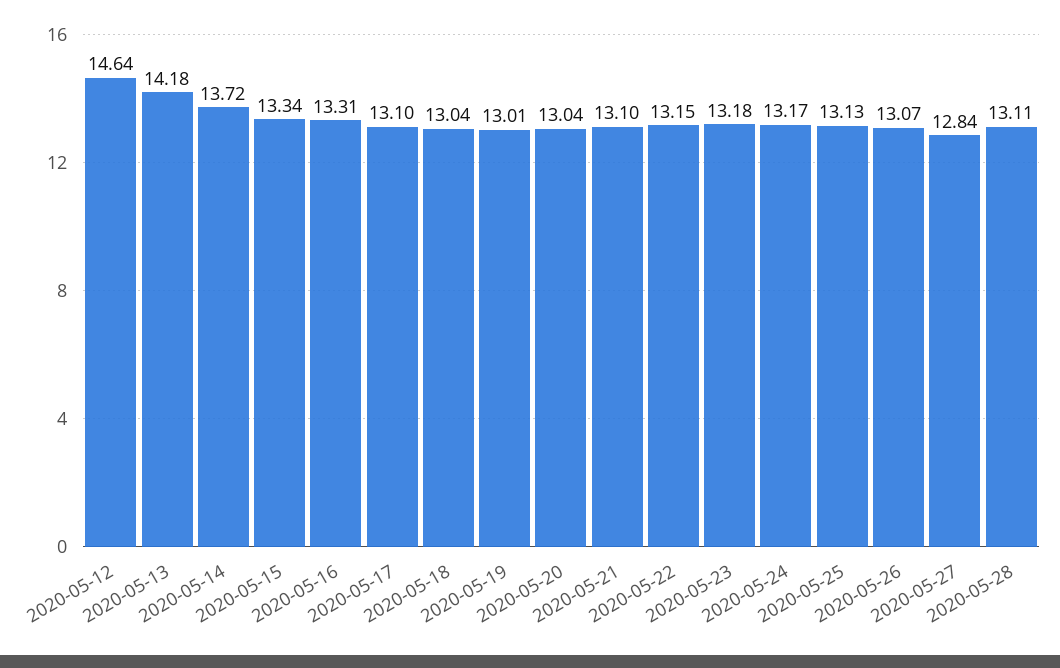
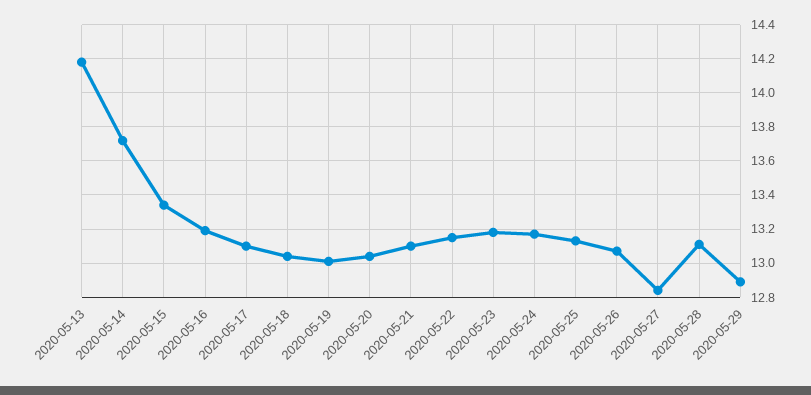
2020-05-12: 14.64 -> none
2020-05-16: 13.31 -> 13.2
2020-05-29: none -> 12.9

